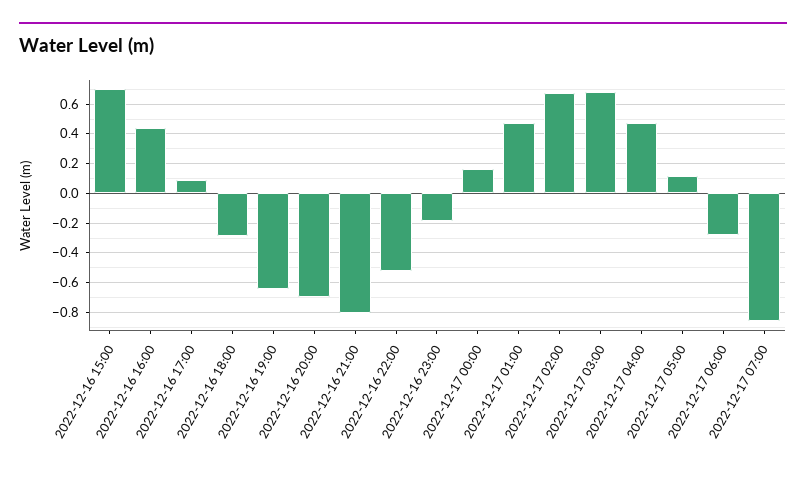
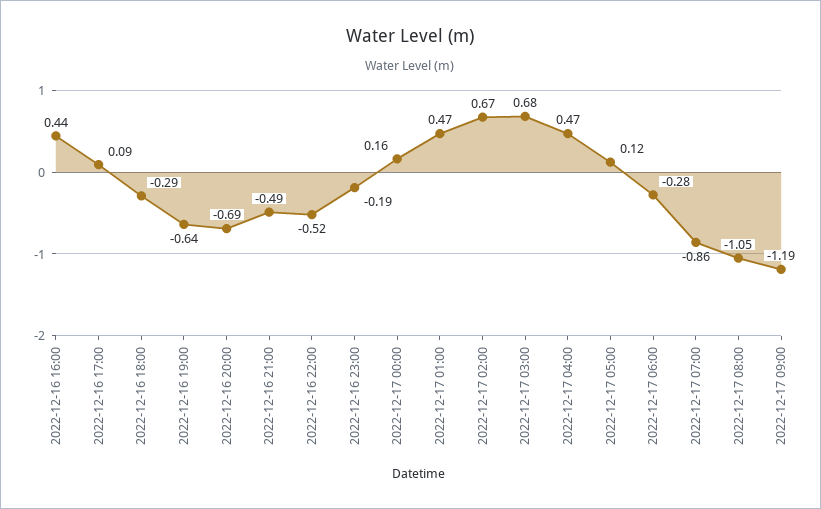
2022-12-16 15:00: 0.7 -> none
2022-12-16 21:00: -0.8 -> -0.49
2022-12-17 08:00: none -> -1.05
2022-12-17 09:00: none -> -1.19

